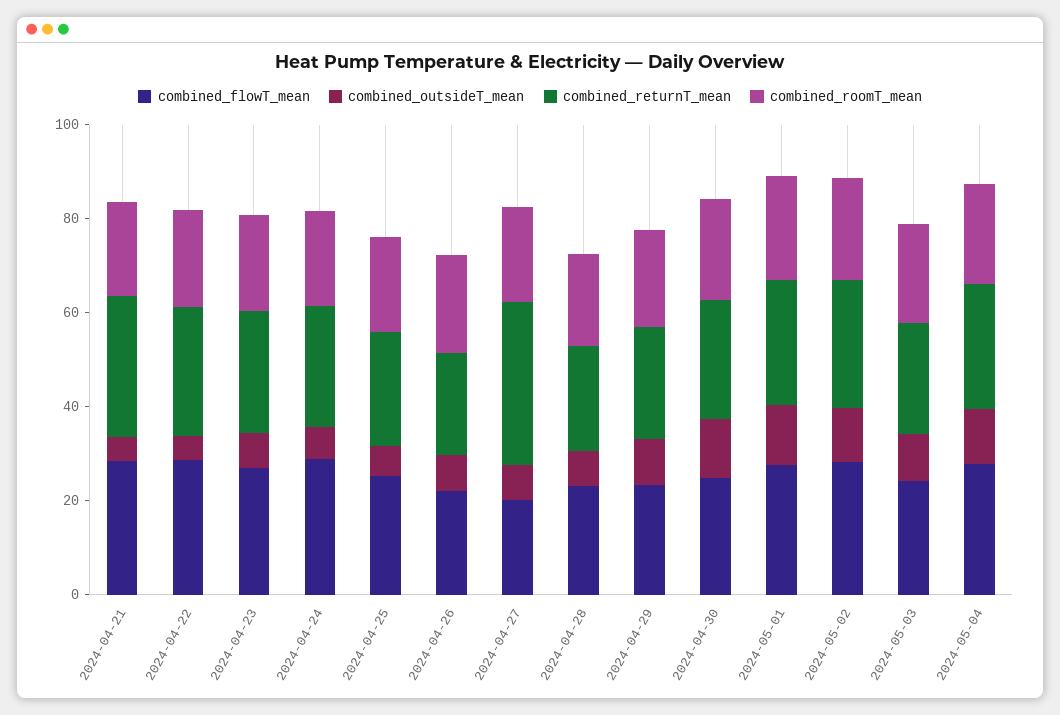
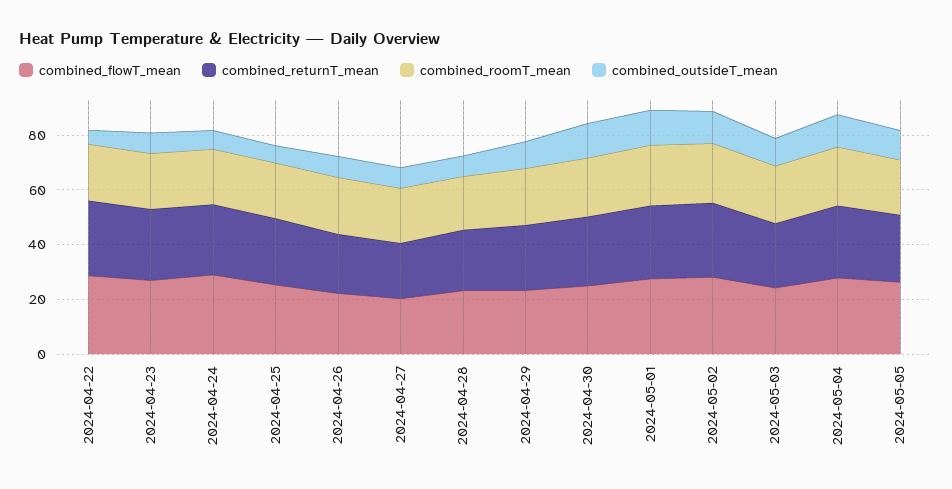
combined_flowT_mean, 2024-04-21: 30 -> none
combined_outsideT_mean, 2024-04-21: 5 -> none
combined_returnT_mean, 2024-04-21: 30 -> none
combined_roomT_mean, 2024-04-21: 20 -> none
combined_returnT_mean, 2024-04-27: 35 -> 20
combined_flowT_mean, 2024-05-05: none -> 25
combined_returnT_mean, 2024-05-05: none -> 25
combined_roomT_mean, 2024-05-05: none -> 20
combined_outsideT_mean, 2024-05-05: none -> 10

